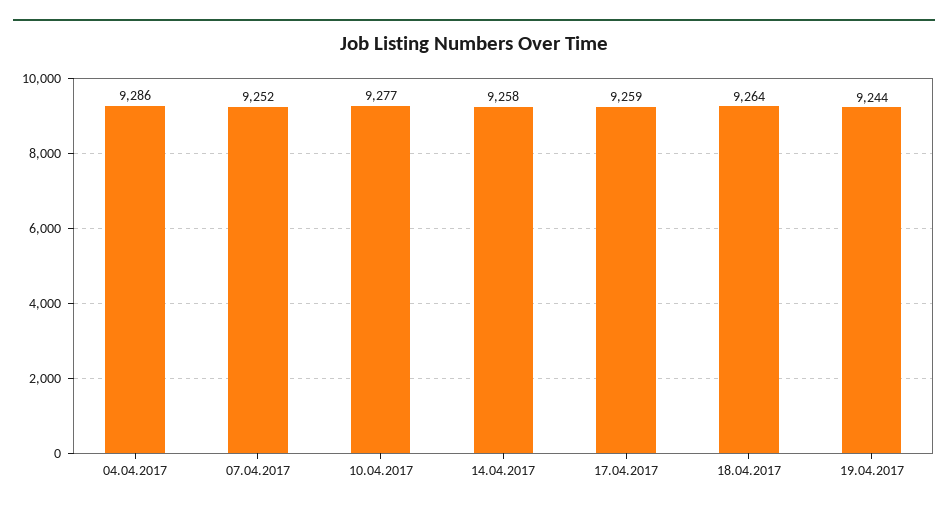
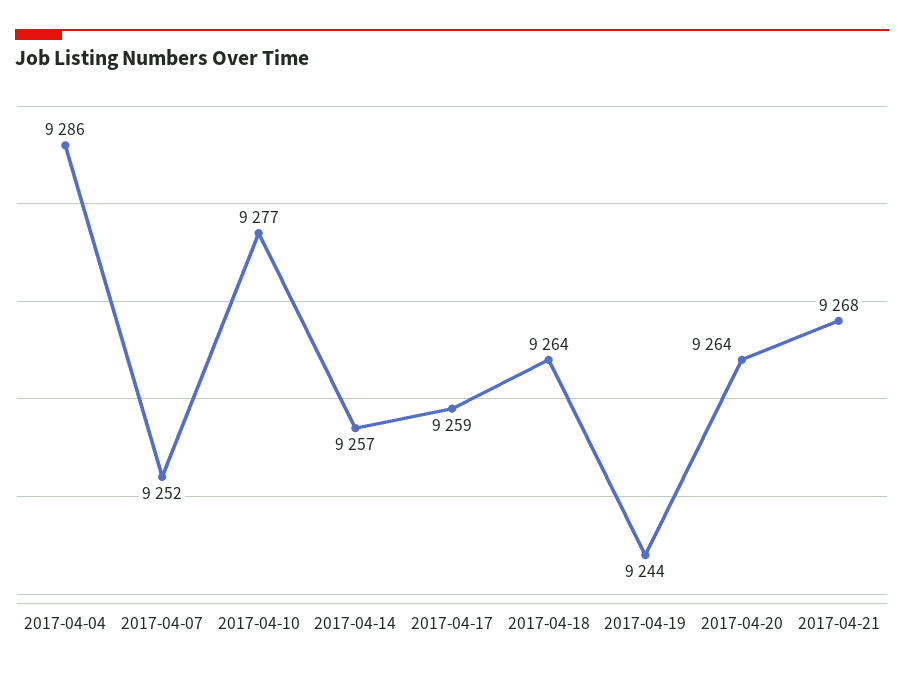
14.04.2017: 9258 -> 9257
2017-04-20: none -> 9264
2017-04-21: none -> 9268

